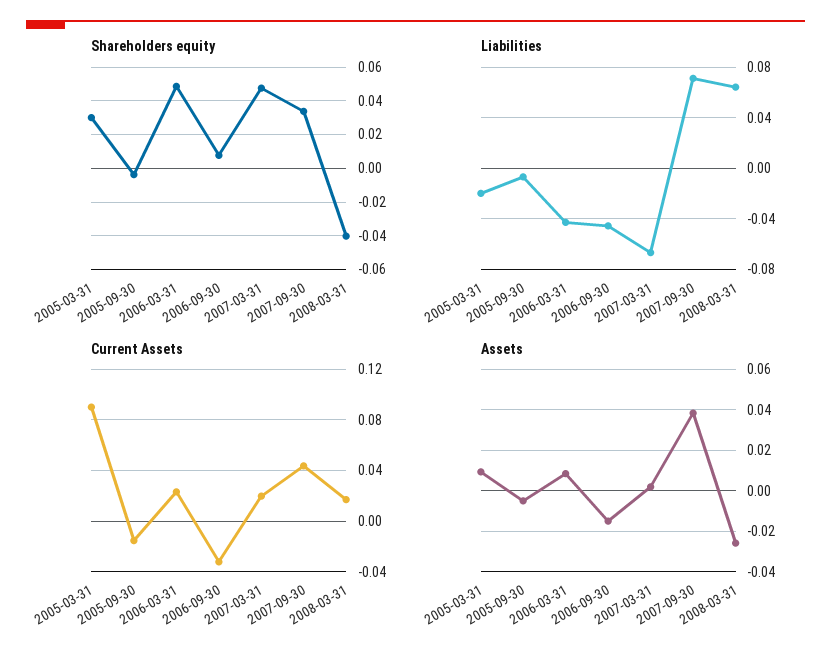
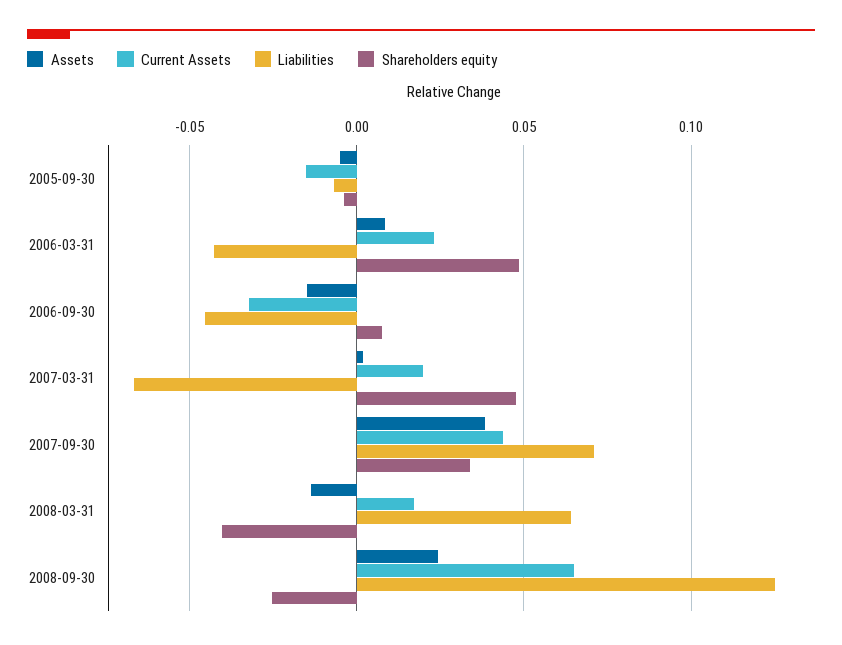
Shareholders equity, 2005-03-31: 0.03 -> none
Liabilities, 2005-03-31: -0.02 -> none
Current Assets, 2005-03-31: 0.09 -> none
Assets, 2005-03-31: 0.01 -> none
Assets, 2008-03-31: -0.025 -> -0.015
Assets, 2008-09-30: none -> 0.025
Current Assets, 2008-09-30: none -> 0.065
Liabilities, 2008-09-30: none -> 0.125
Shareholders equity, 2008-09-30: none -> -0.025

